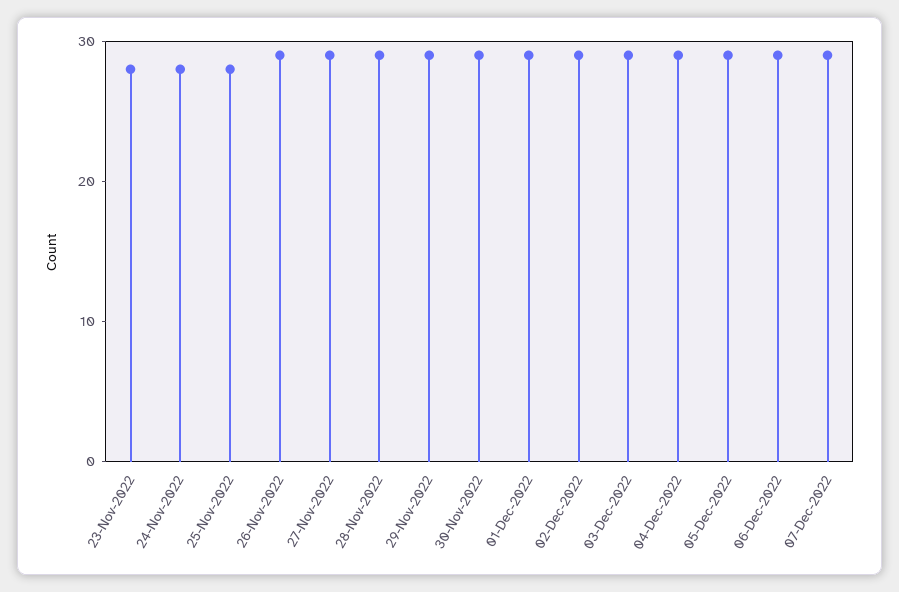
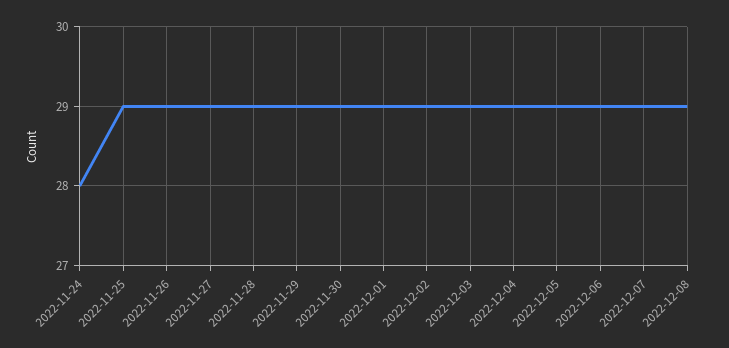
23-Nov-2022: 28 -> none
25-Nov-2022: 28 -> 29
2022-12-08: none -> 29

